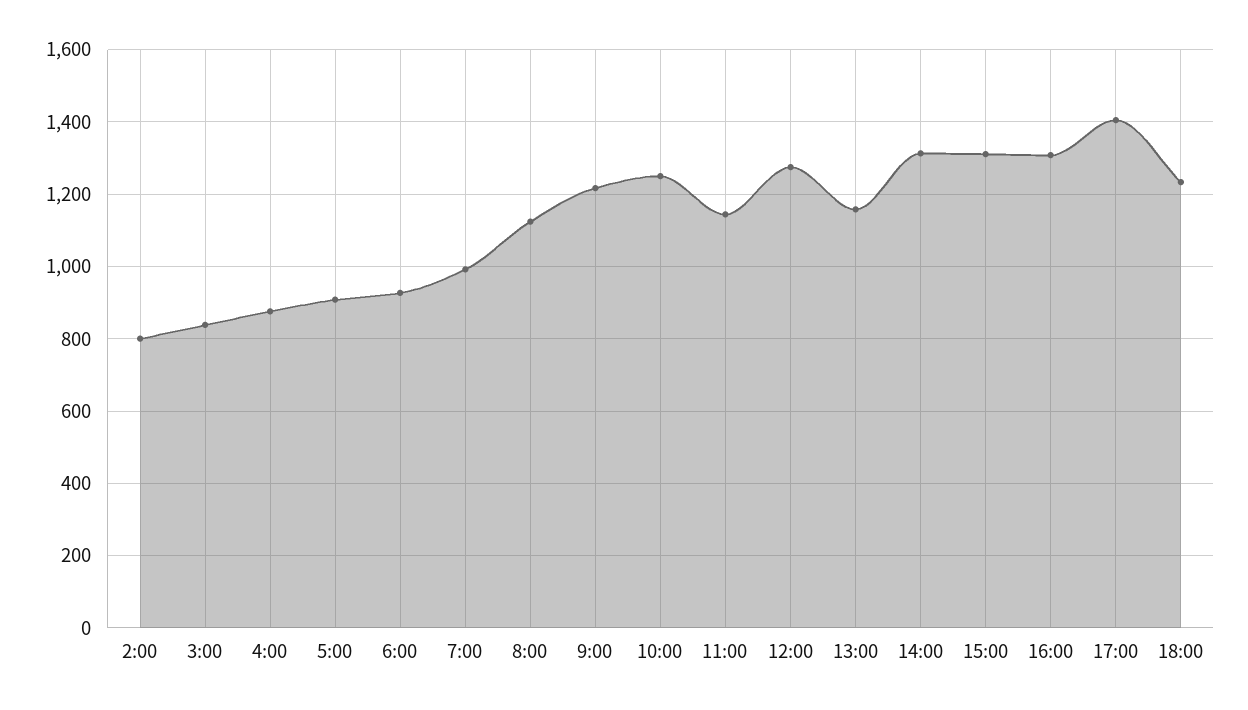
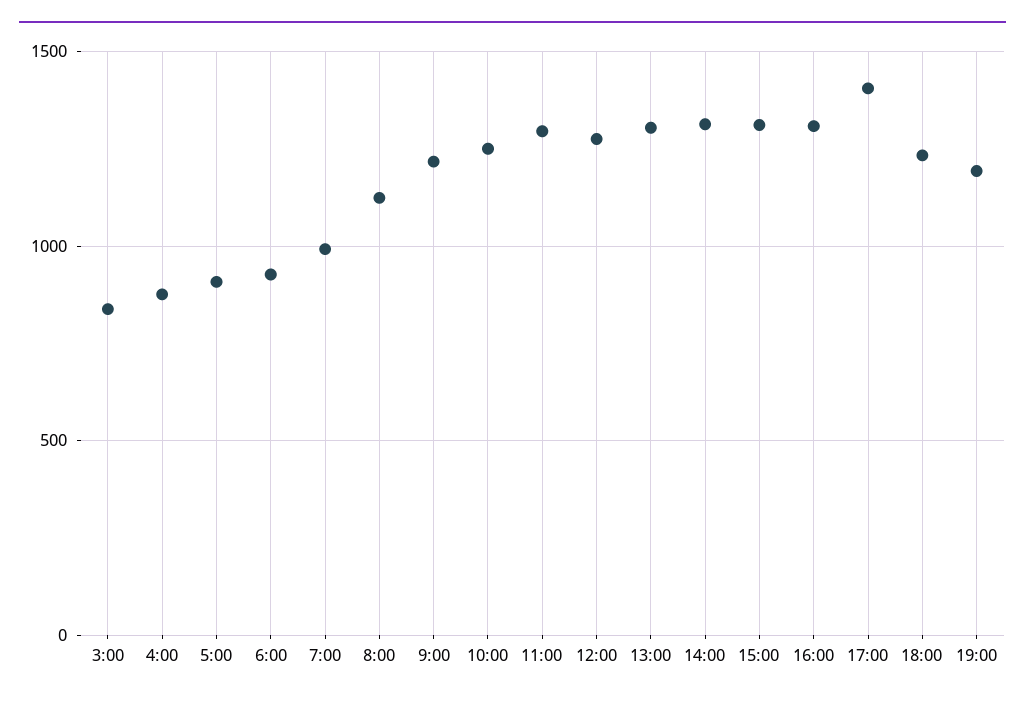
2:00: 800 -> none
11:00: 1140 -> 1300
13:00: 1160 -> 1300
19:00: none -> 1200

